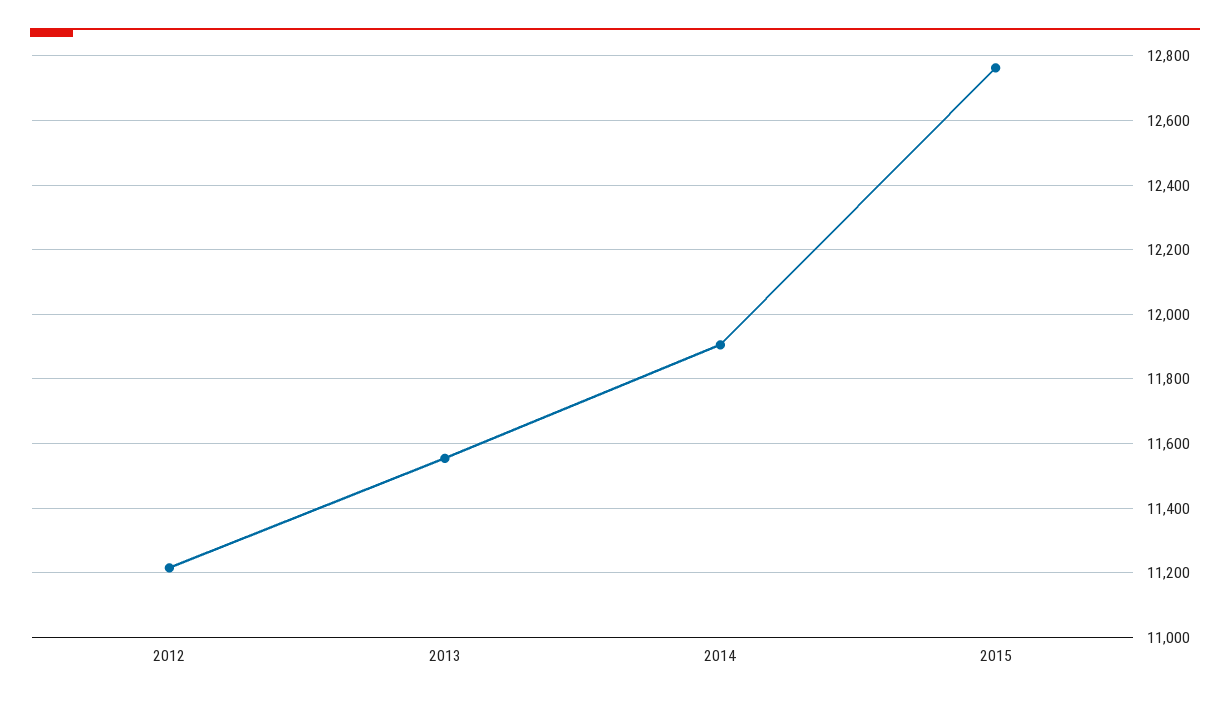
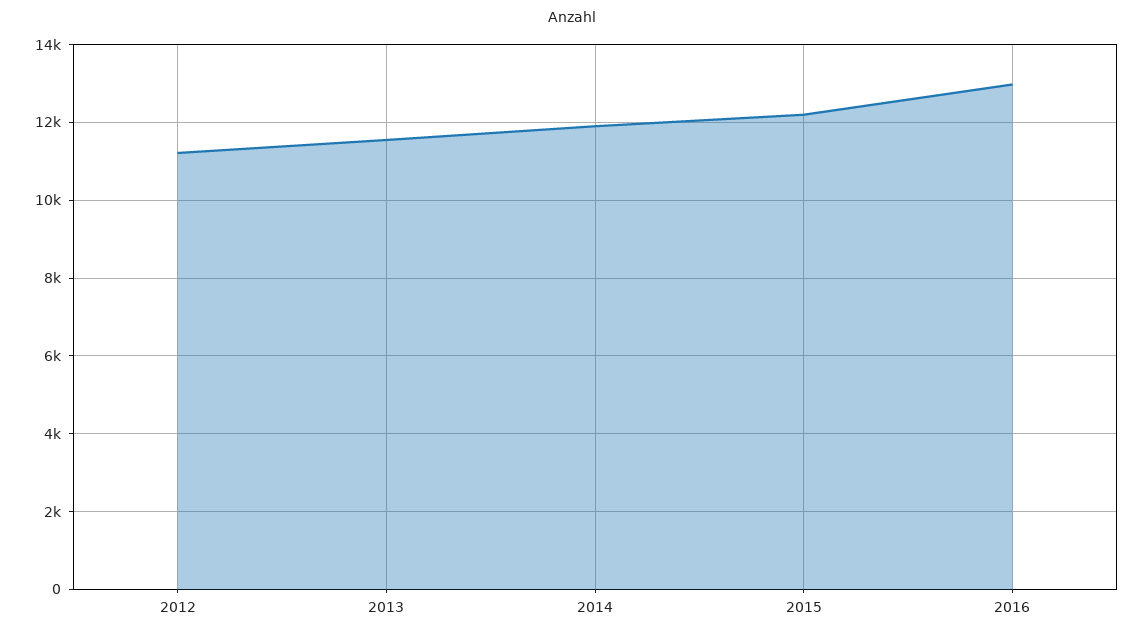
2015: 12760 -> 12200
2016: none -> 13000

